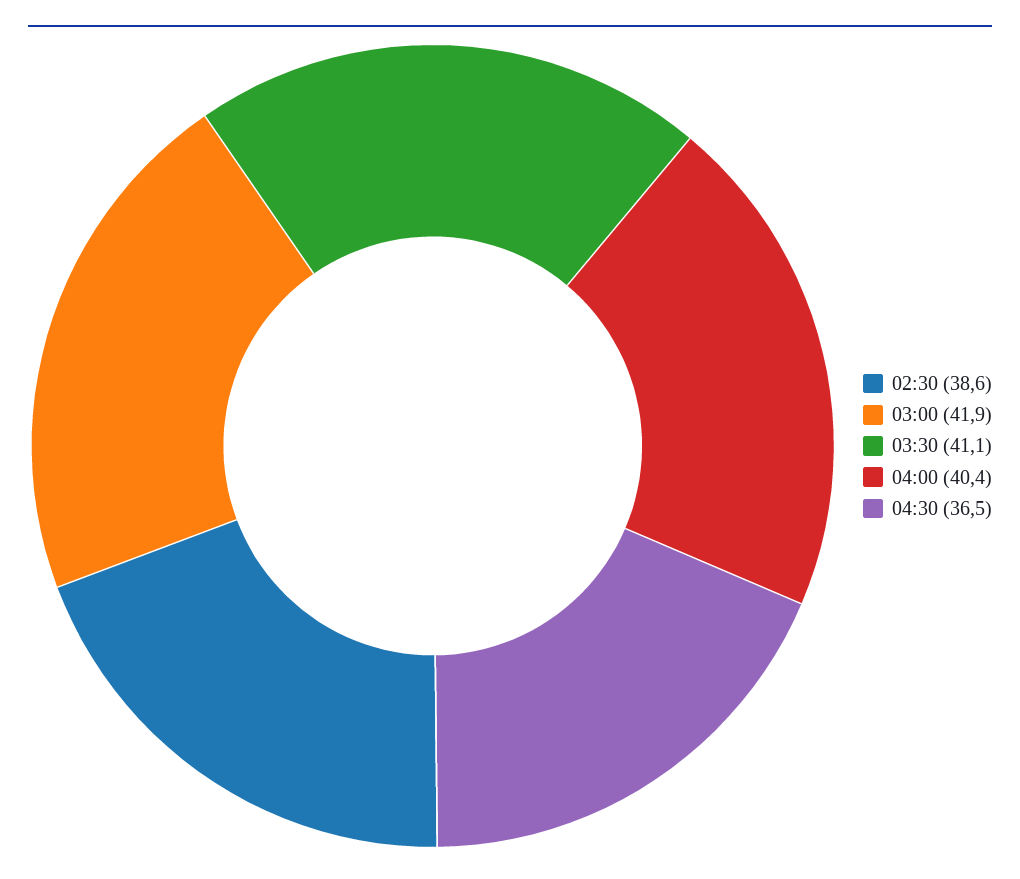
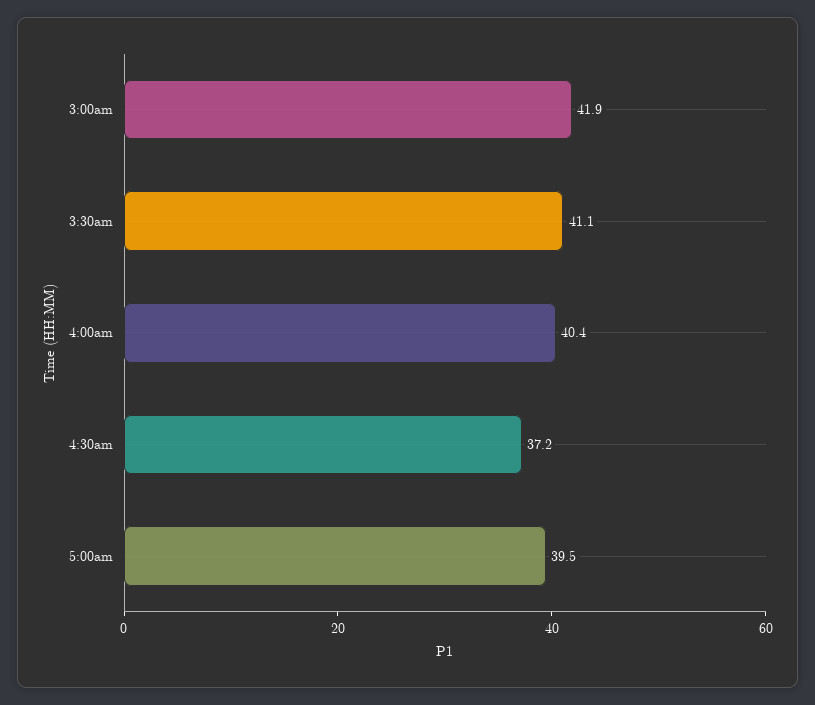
02:30: 38.6 -> none
04:30: 36.5 -> 37.2
5:00am: none -> 39.5

